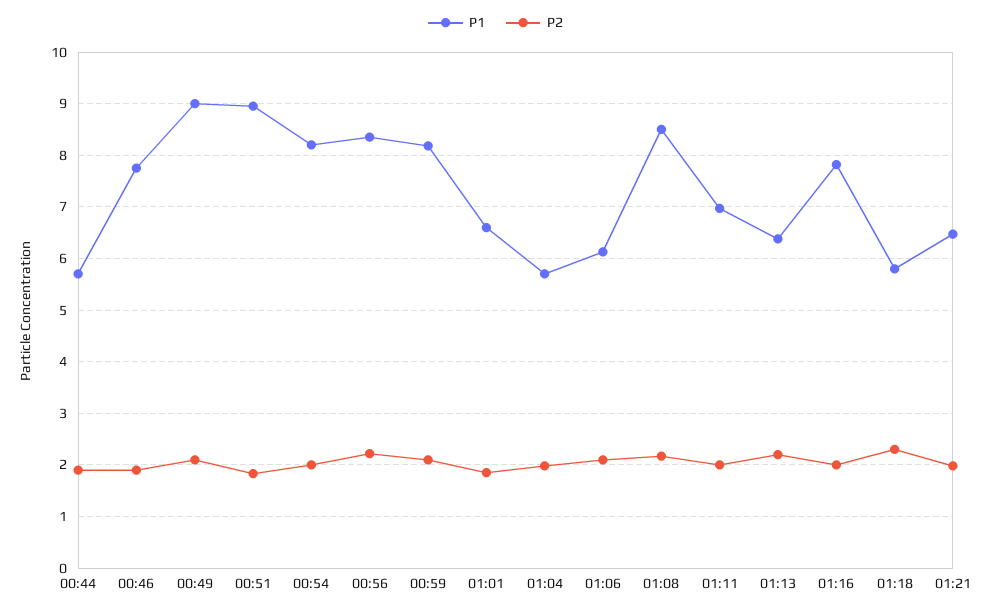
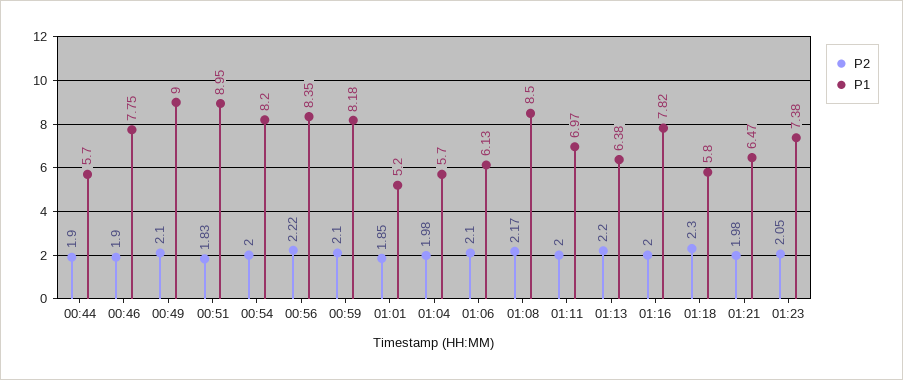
P1, 01:01: 6.6 -> 5.2
P2, 01:23: none -> 2.05
P1, 01:23: none -> 7.38

